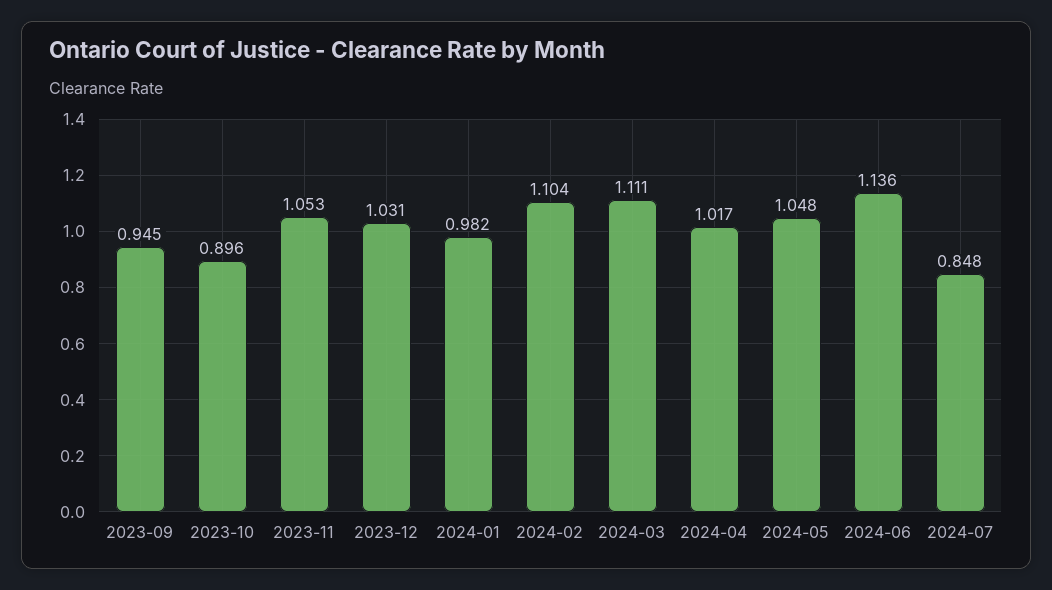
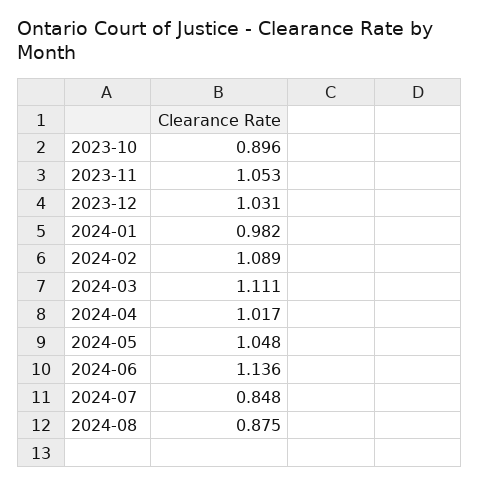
2023-09: 0.945 -> none
2024-02: 1.104 -> 1.089
2024-08: none -> 0.875

